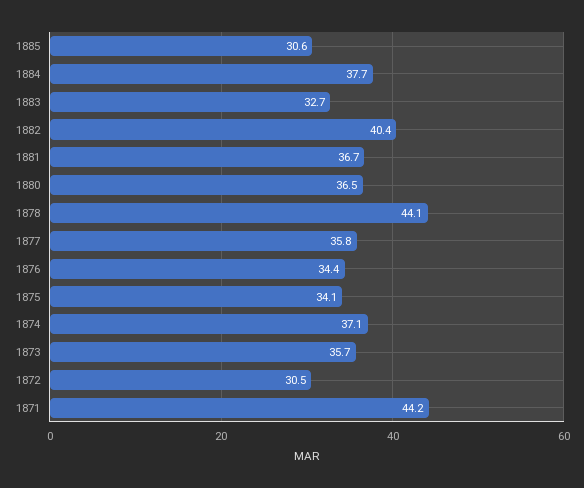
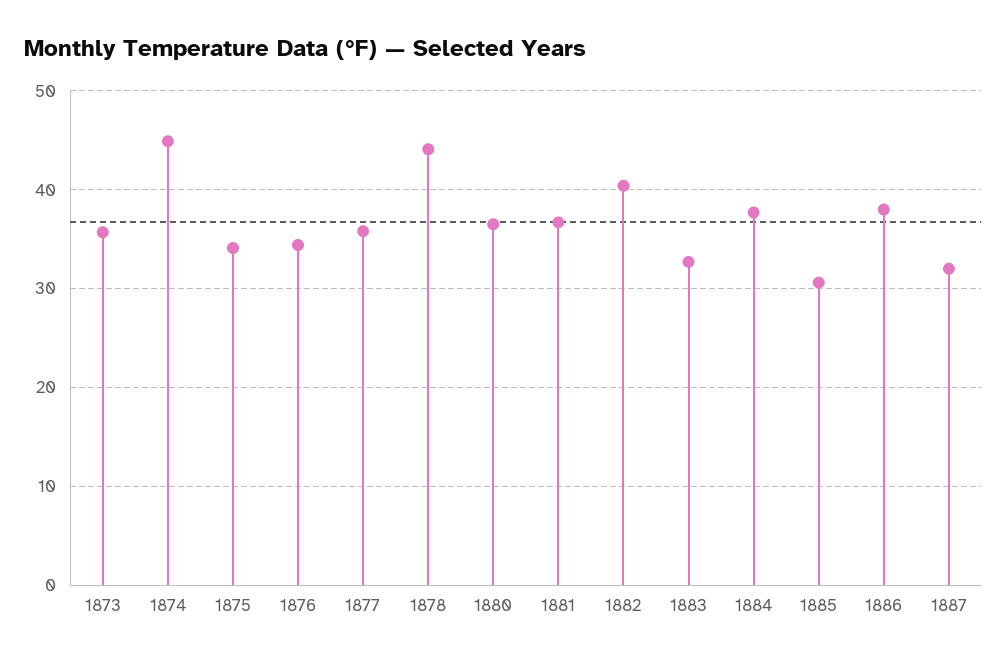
1874: 37.1 -> 45
1872: 30.5 -> none
1871: 44.2 -> none
1886: none -> 38
1887: none -> 32

